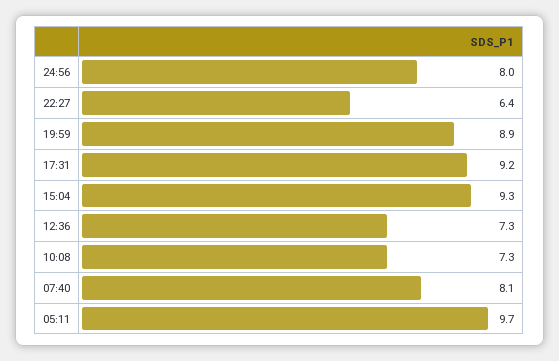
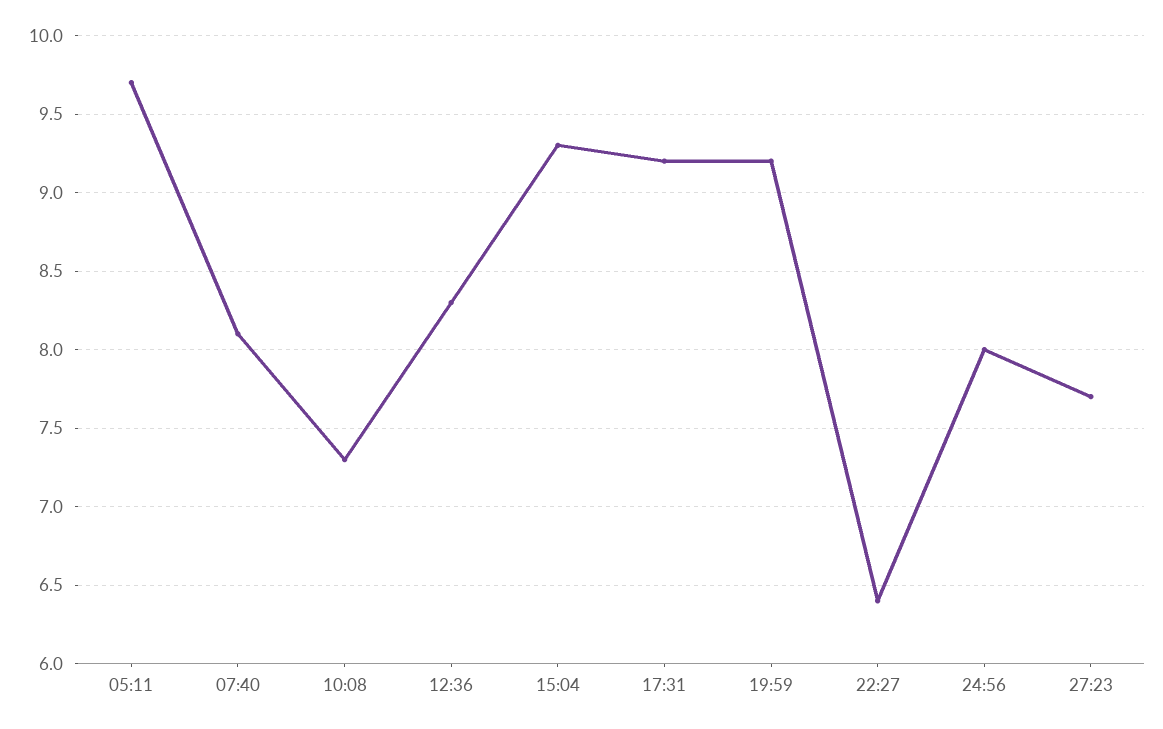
19:59: 8.9 -> 9.2
12:36: 7.3 -> 8.3
27:23: none -> 7.7

